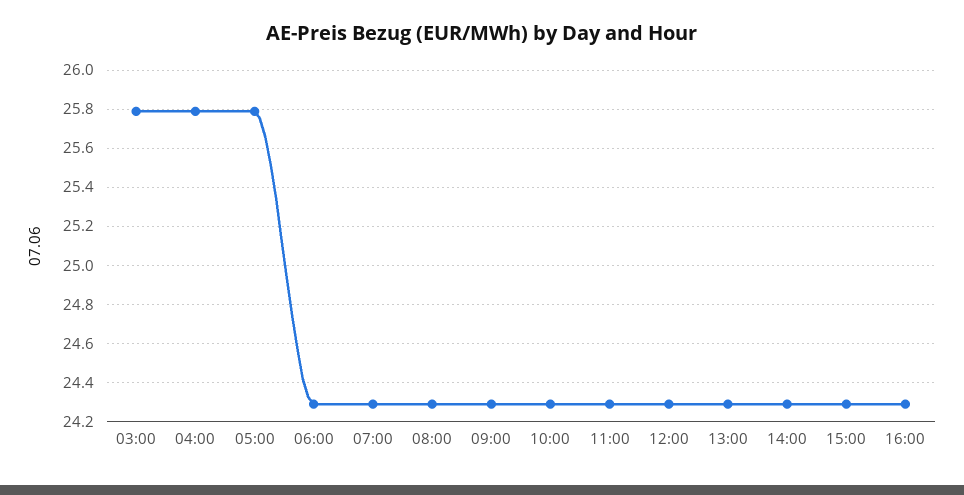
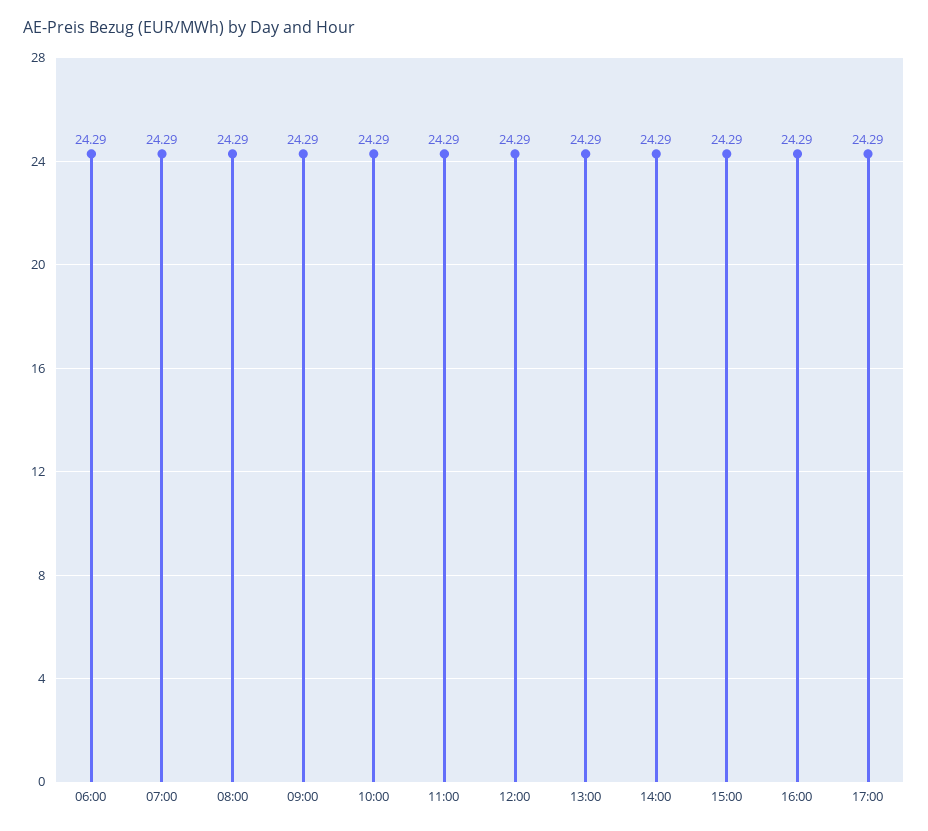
03:00: 25.8 -> none
04:00: 25.8 -> none
05:00: 25.8 -> none
17:00: none -> 24.29

